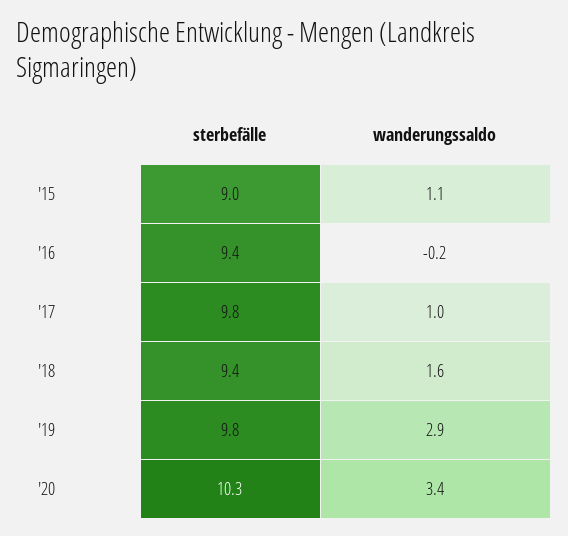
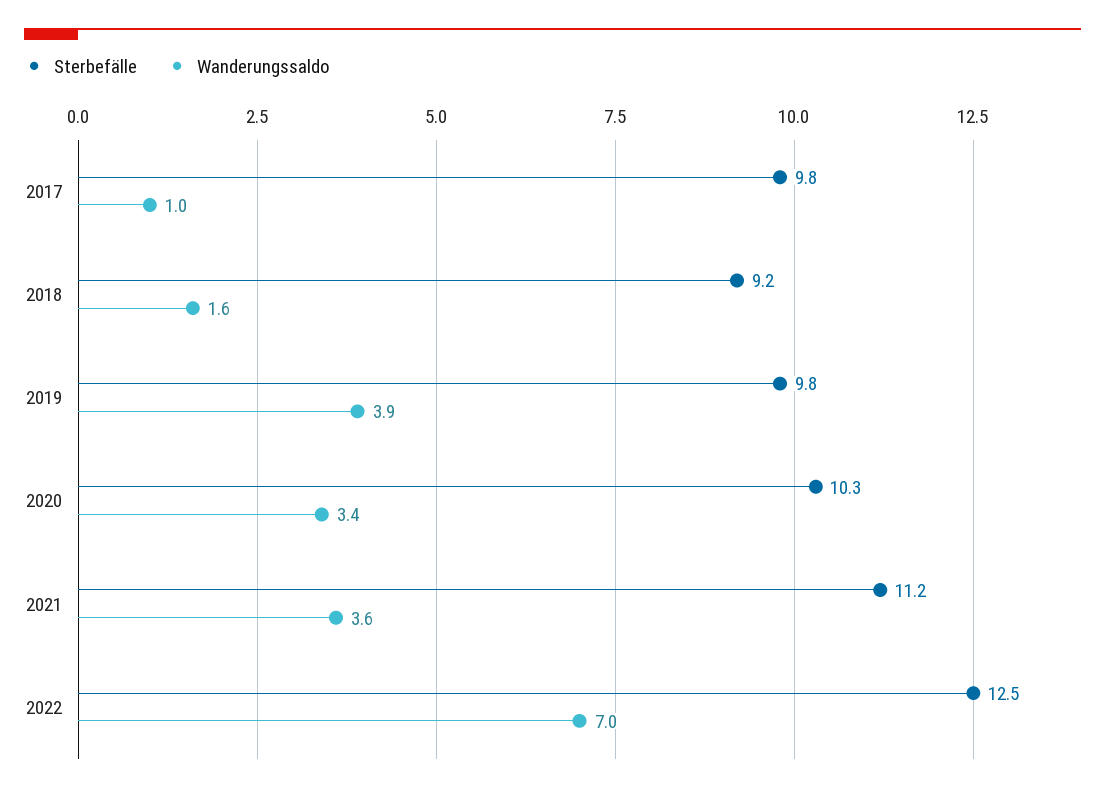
sterbefälle, '15: 9 -> none
wanderungssaldo, '15: 1.1 -> none
sterbefälle, '16: 9.4 -> none
wanderungssaldo, '16: -0.2 -> none
sterbefälle, '18: 9.4 -> 9.2
wanderungssaldo, '19: 2.9 -> 3.9
sterbefälle, 2021: none -> 11.2
wanderungssaldo, 2021: none -> 3.6
sterbefälle, 2022: none -> 12.5
wanderungssaldo, 2022: none -> 7

